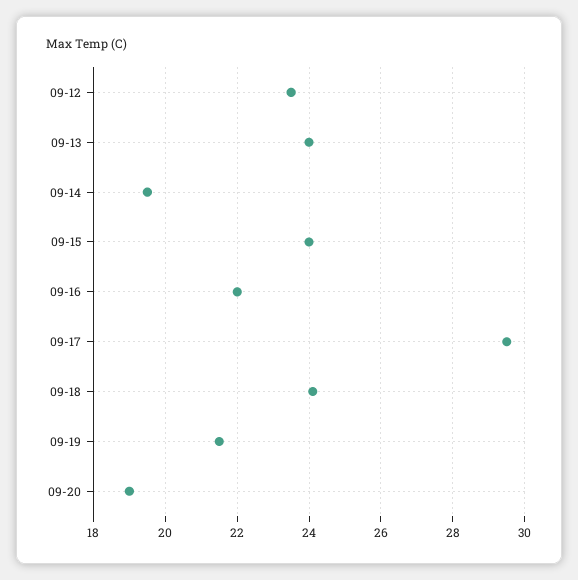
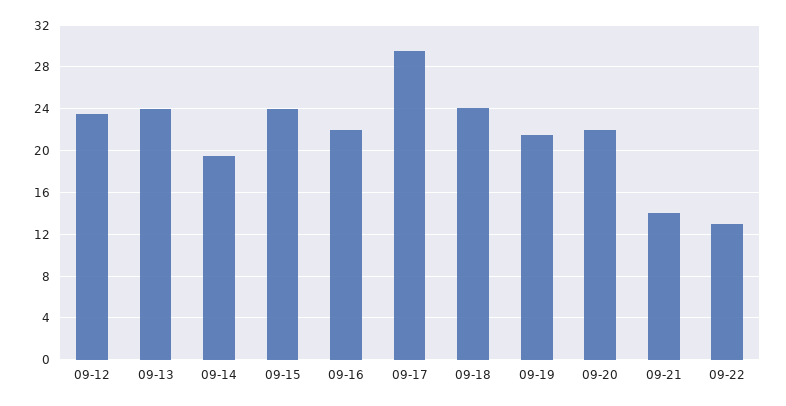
09-20: 19 -> 22
09-21: none -> 14
09-22: none -> 13

